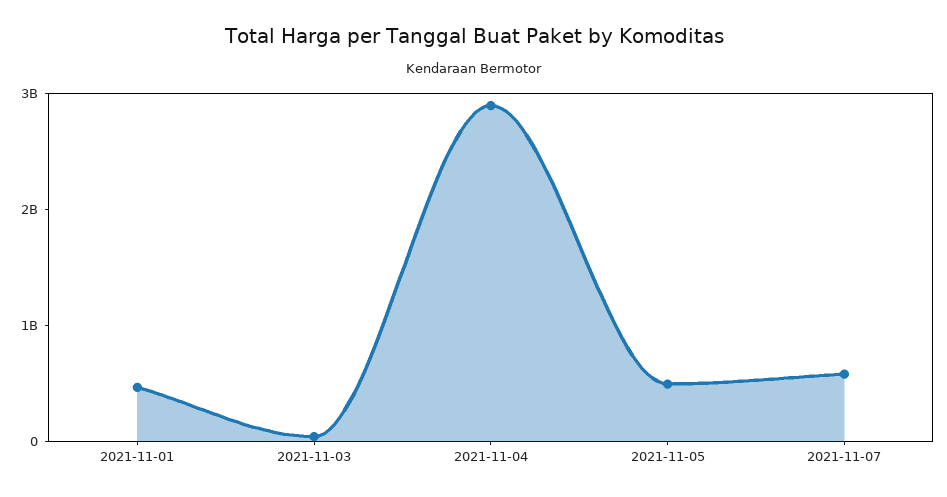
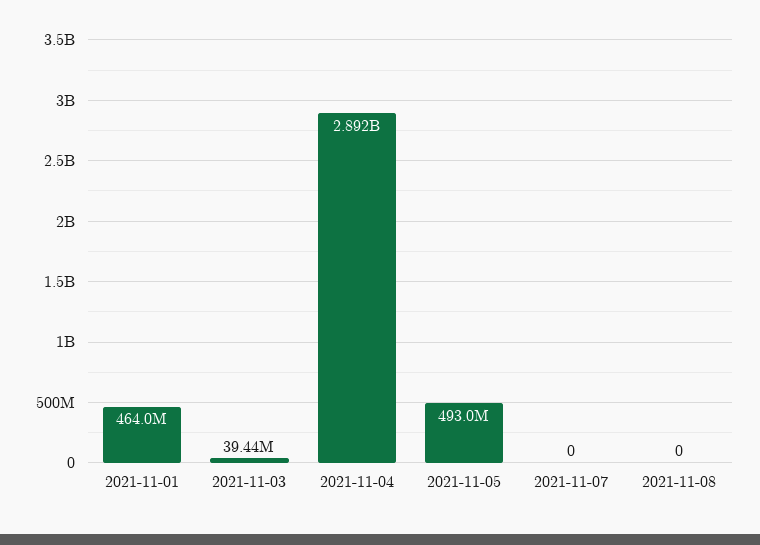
2021-11-07: 600000000 -> 0
2021-11-08: none -> 0

